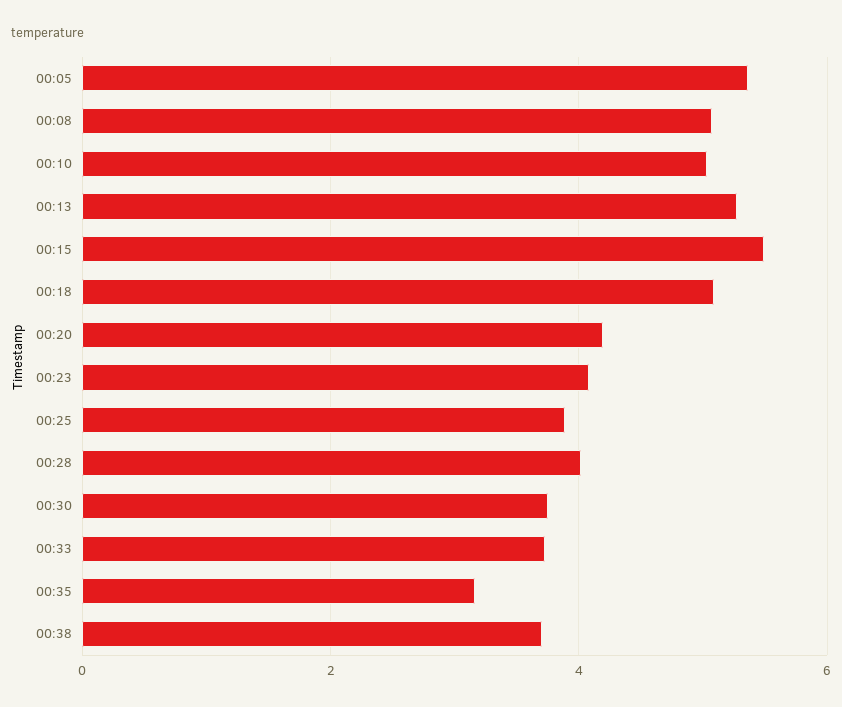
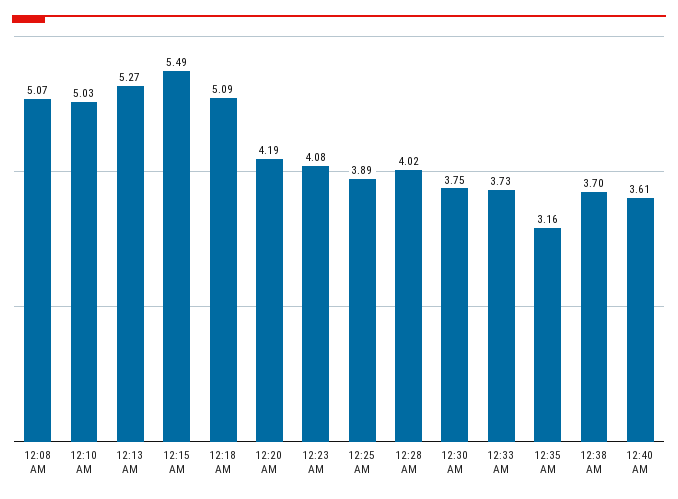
00:05: 5.4 -> none
12:40 AM: none -> 3.61

